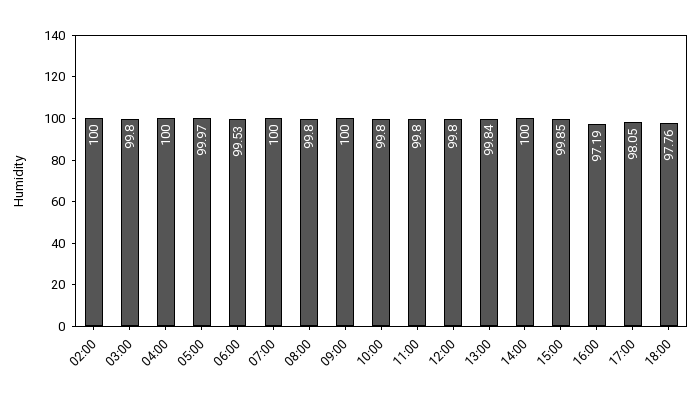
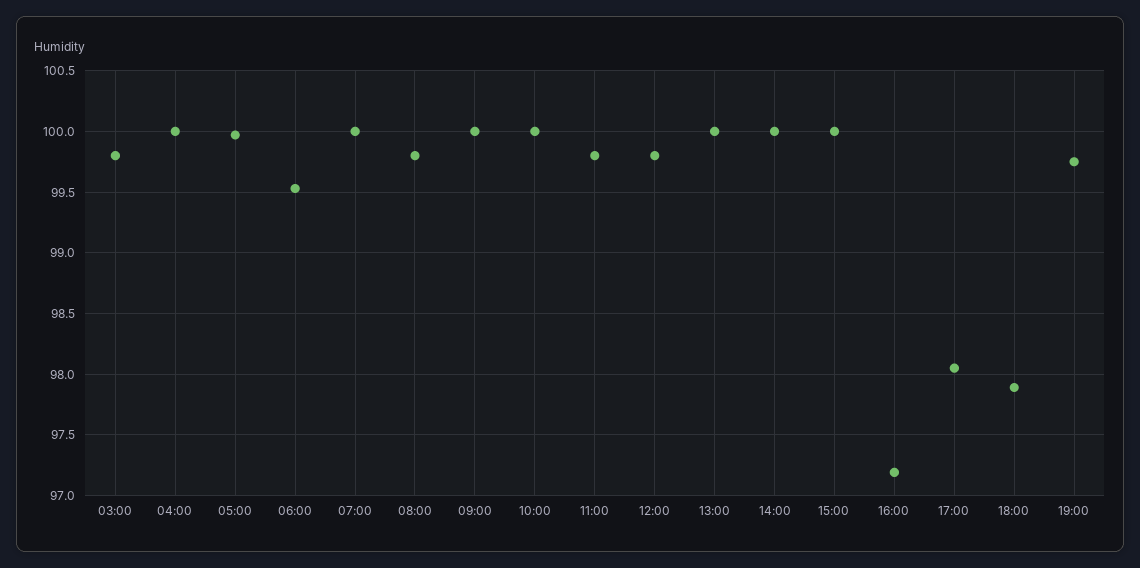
02:00: 100 -> none
10:00: 99.8 -> 100
13:00: 99.84 -> 100
15:00: 99.85 -> 100
18:00: 97.76 -> 97.9
19:00: none -> 99.75

